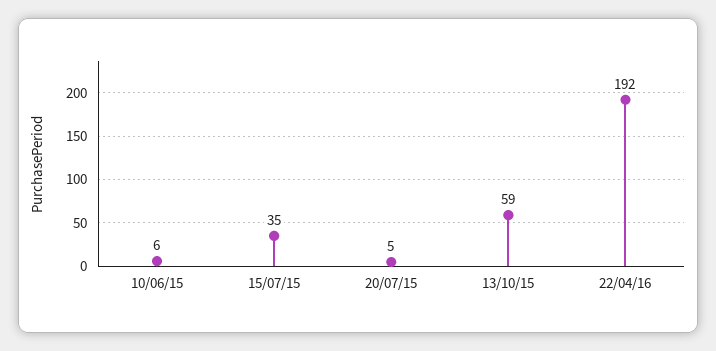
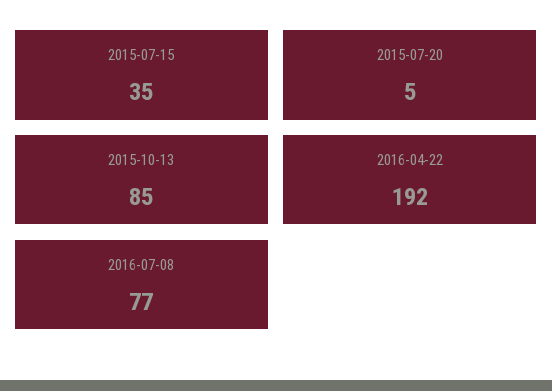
10/06/15: 6 -> none
13/10/15: 59 -> 85
2016-07-08: none -> 77

